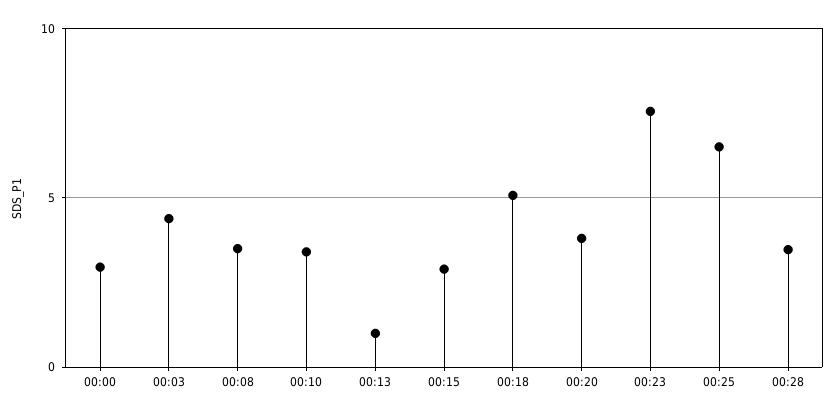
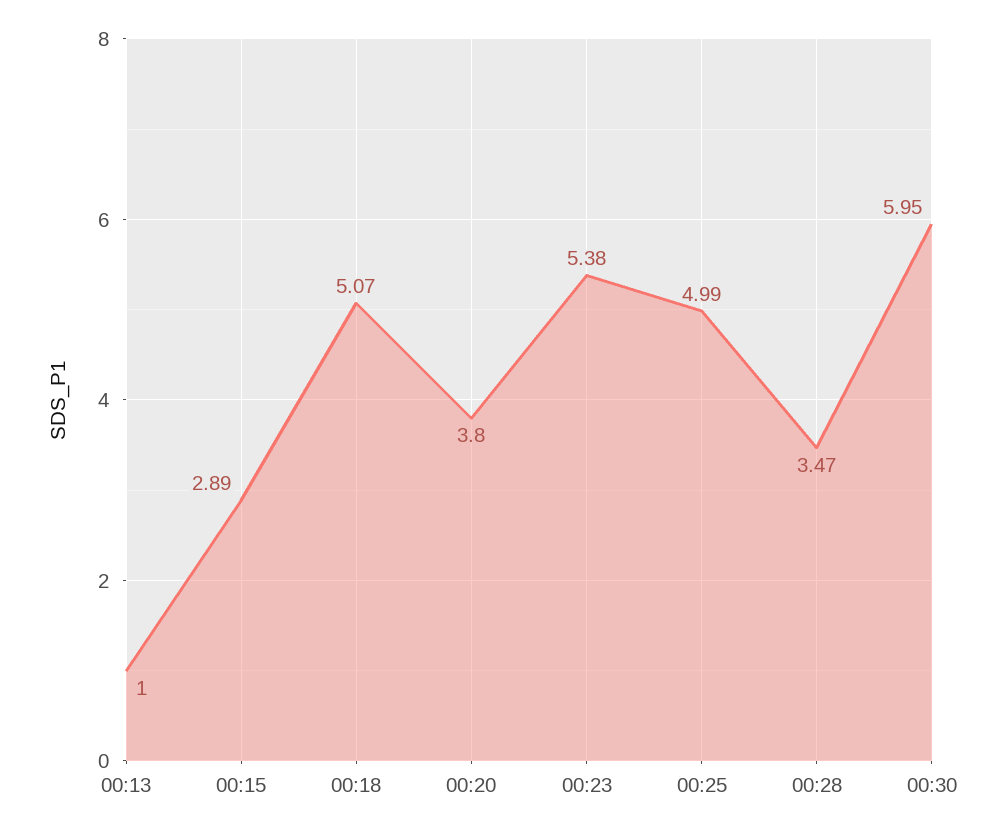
00:00: 3 -> none
00:03: 4.5 -> none
00:08: 3.5 -> none
00:10: 3.5 -> none
00:23: 7.5 -> 5.38
00:25: 6.5 -> 4.99
00:30: none -> 5.95

